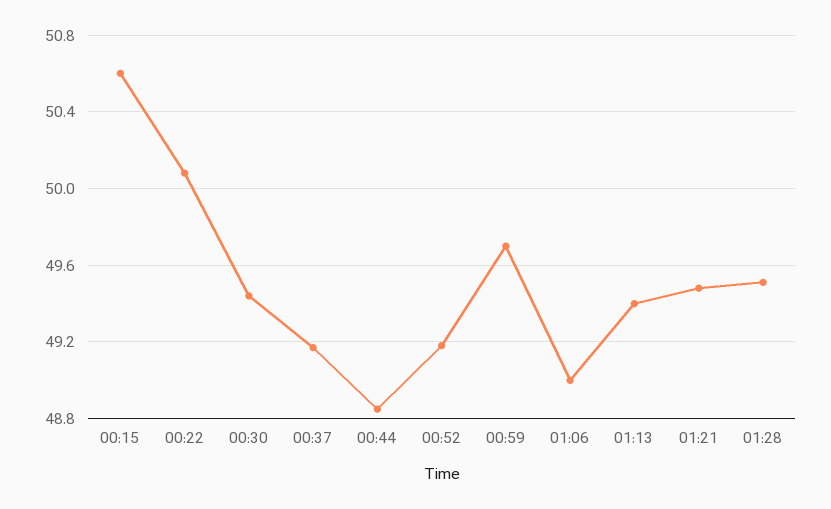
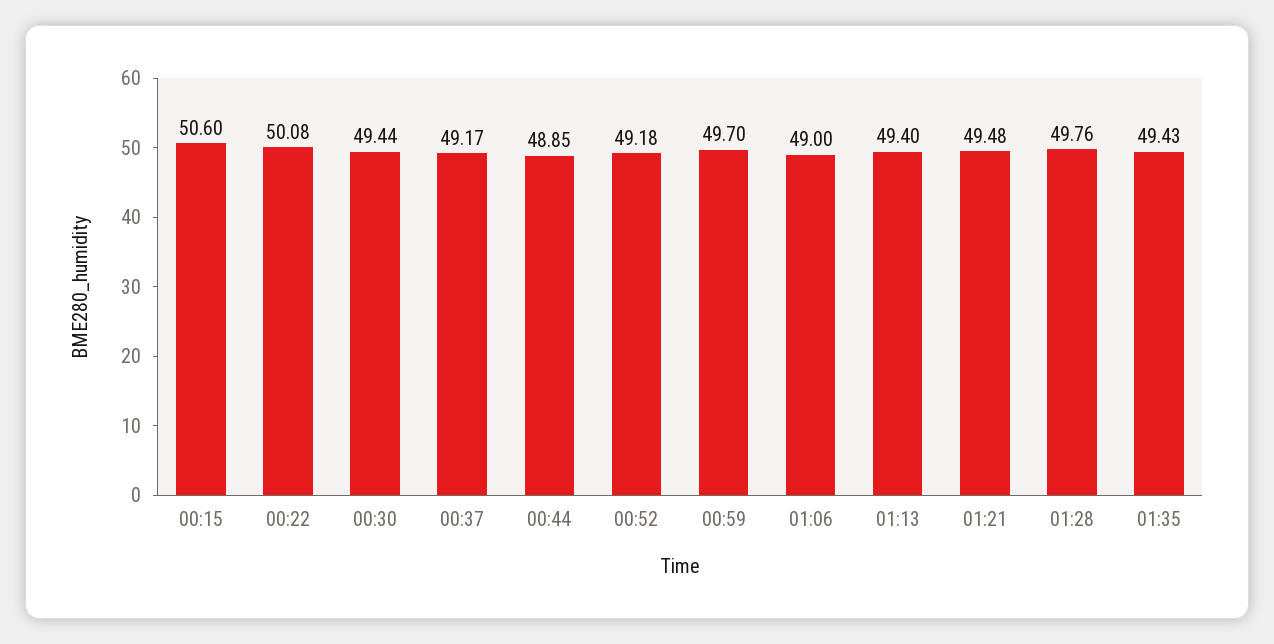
01:28: 49.5 -> 49.76
01:35: none -> 49.43

